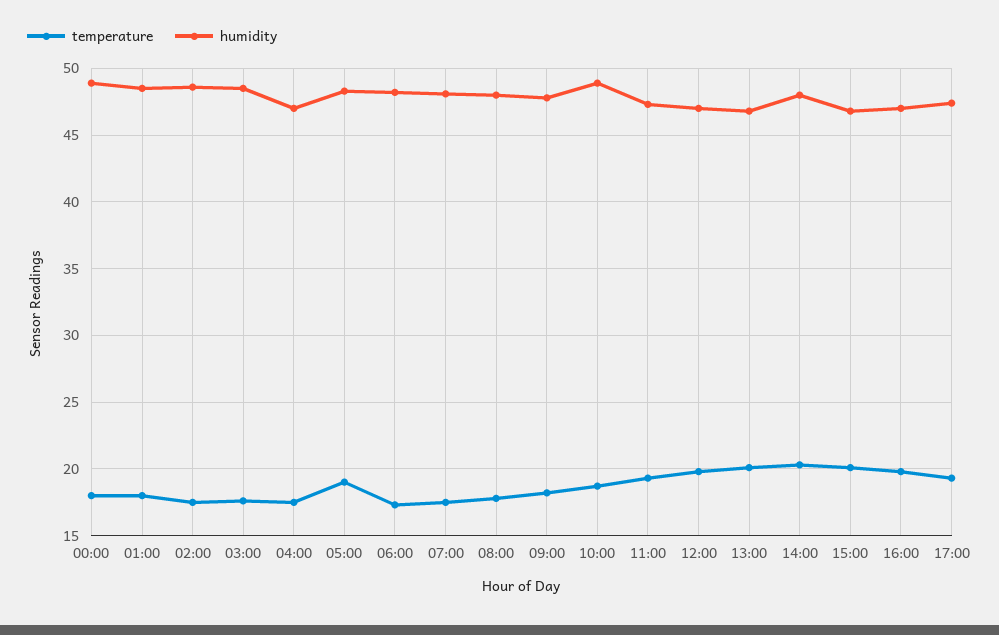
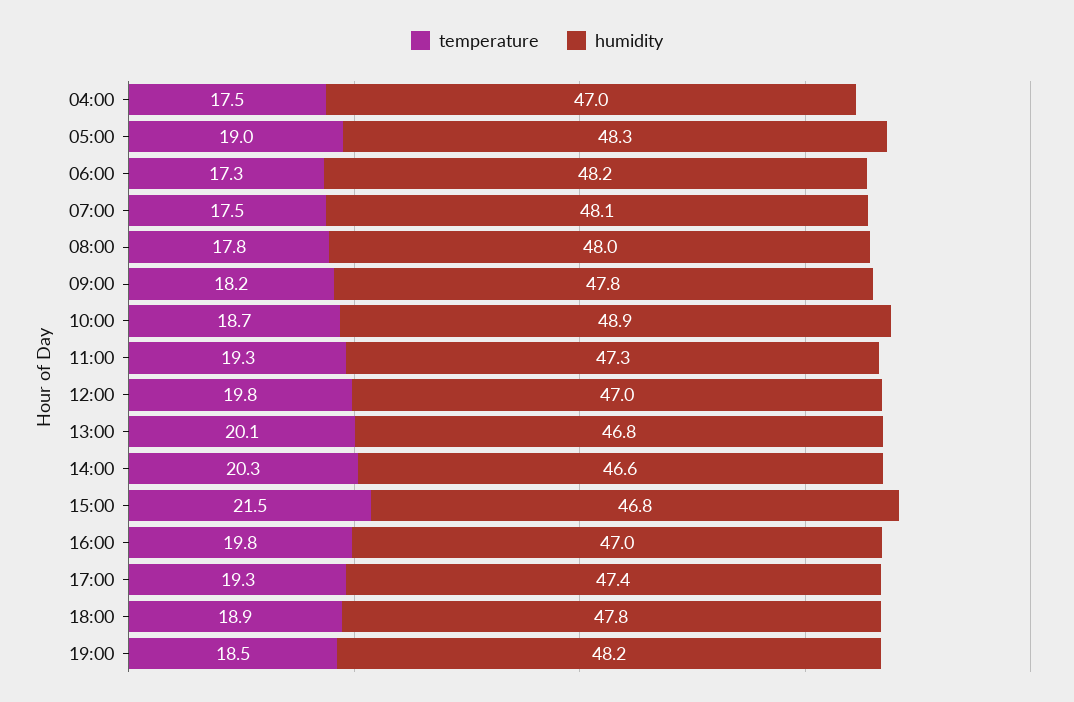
temperature, 00:00: 18 -> none
humidity, 00:00: 49 -> none
temperature, 01:00: 18 -> none
humidity, 01:00: 48.5 -> none
temperature, 02:00: 17.5 -> none
humidity, 02:00: 48.5 -> none
temperature, 03:00: 17.5 -> none
humidity, 03:00: 48.5 -> none
humidity, 14:00: 48 -> 46.6
temperature, 15:00: 20 -> 21.5
temperature, 18:00: none -> 18.9
humidity, 18:00: none -> 47.8
temperature, 19:00: none -> 18.5
humidity, 19:00: none -> 48.2

